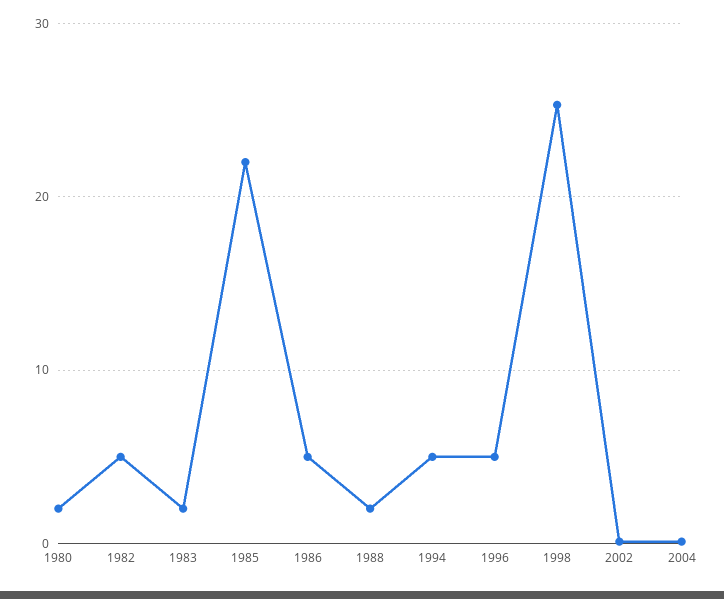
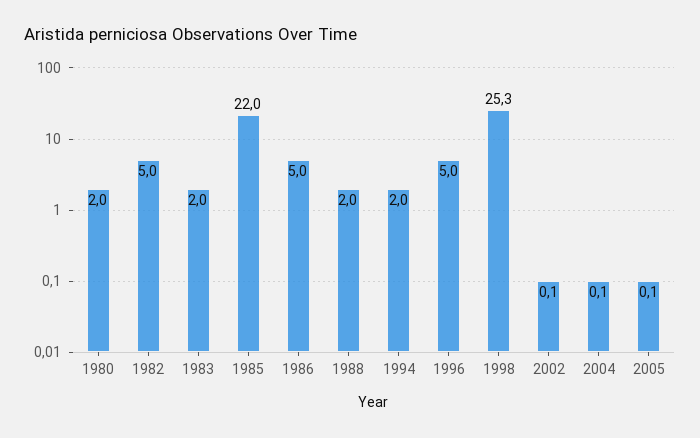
1994: 5 -> 2
2005: none -> 0.1

